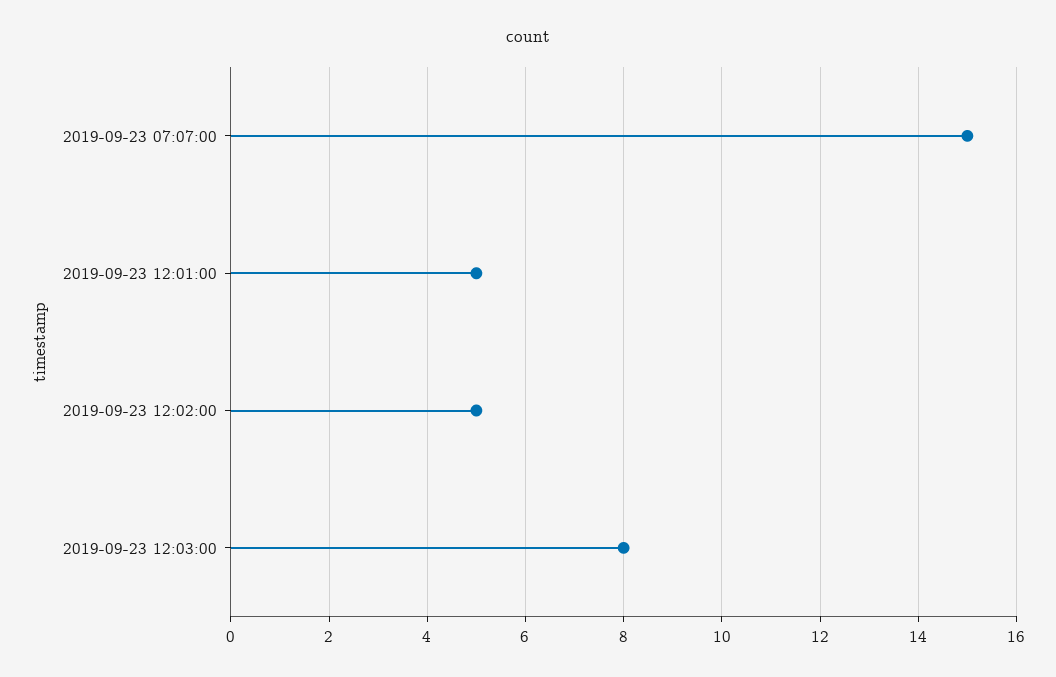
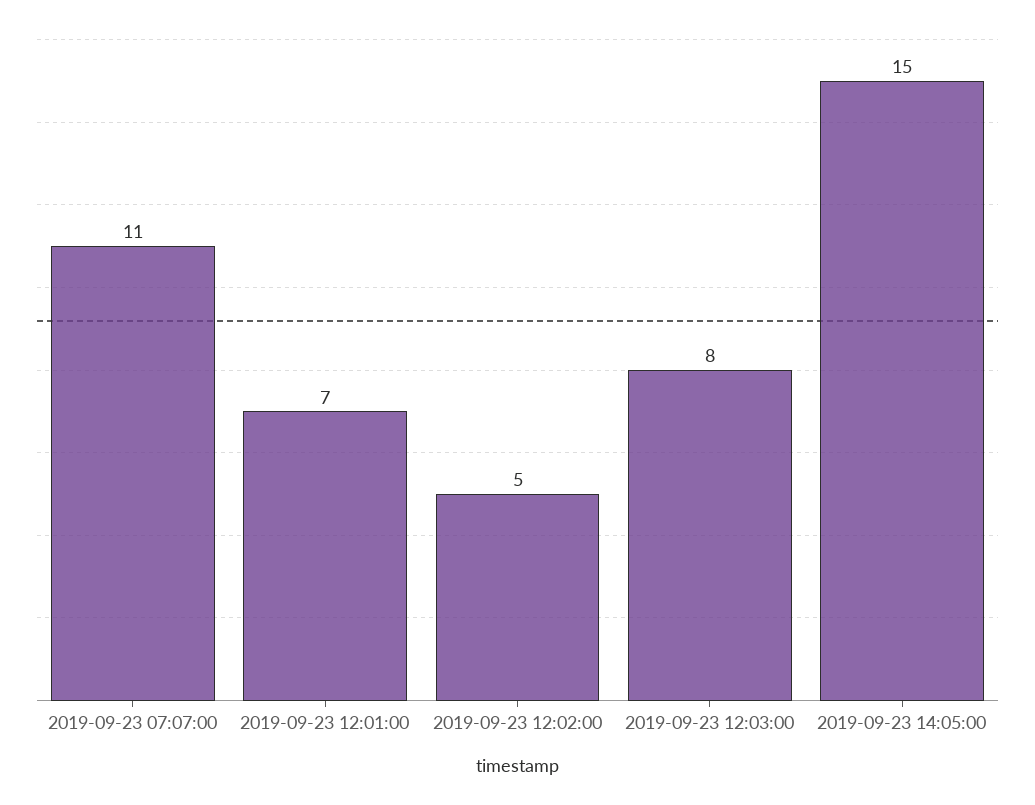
2019-09-23 07:07:00: 15 -> 11
2019-09-23 12:01:00: 5 -> 7
2019-09-23 14:05:00: none -> 15

